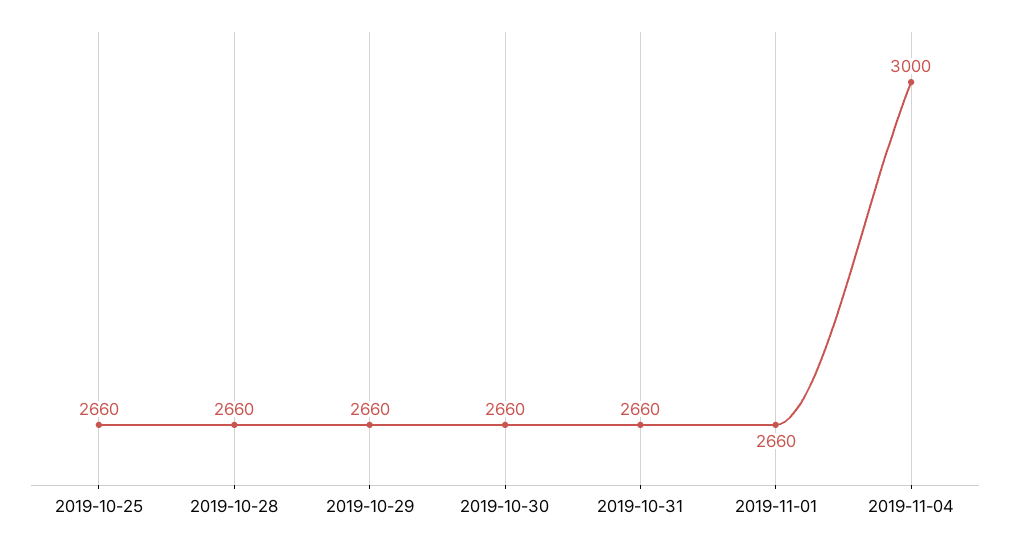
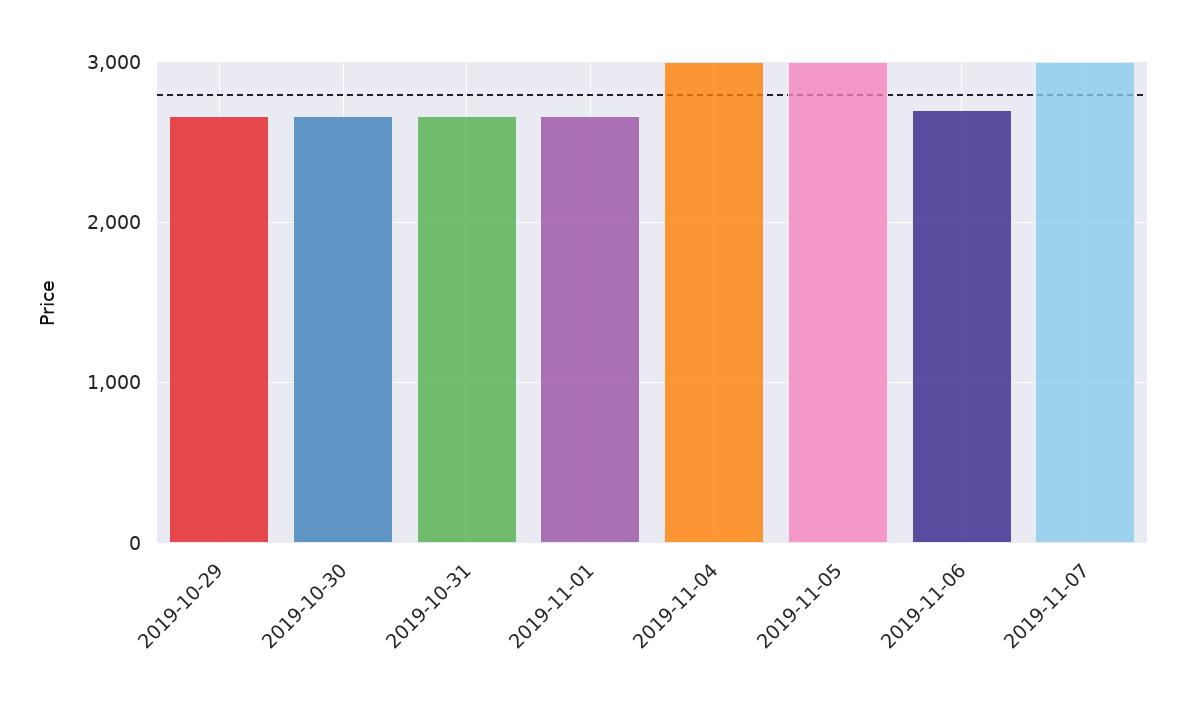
2019-10-25: 2660 -> none
2019-10-28: 2660 -> none
2019-11-05: none -> 3000
2019-11-06: none -> 2700
2019-11-07: none -> 3000

